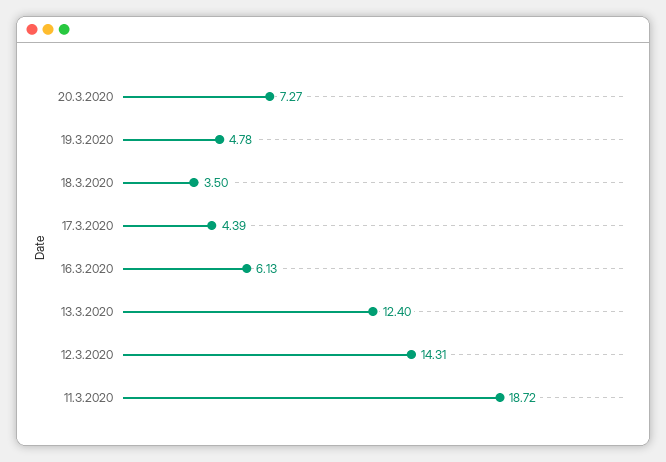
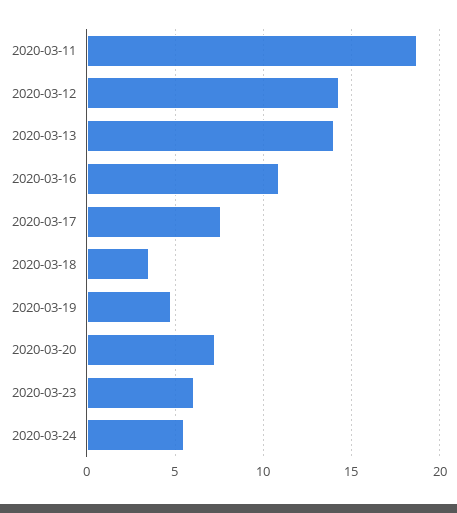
17.3.2020: 4.39 -> 7.5
16.3.2020: 6.13 -> 11
13.3.2020: 12.4 -> 14
2020-03-23: none -> 6
2020-03-24: none -> 5.5

